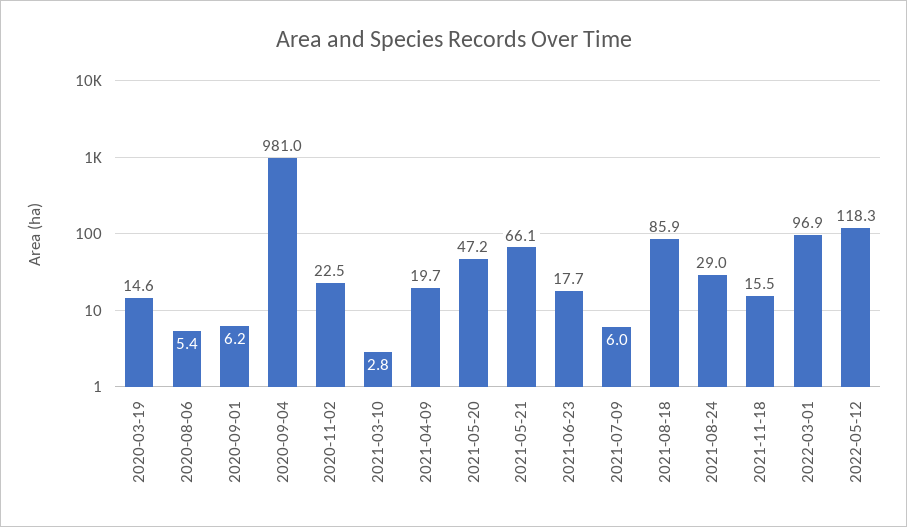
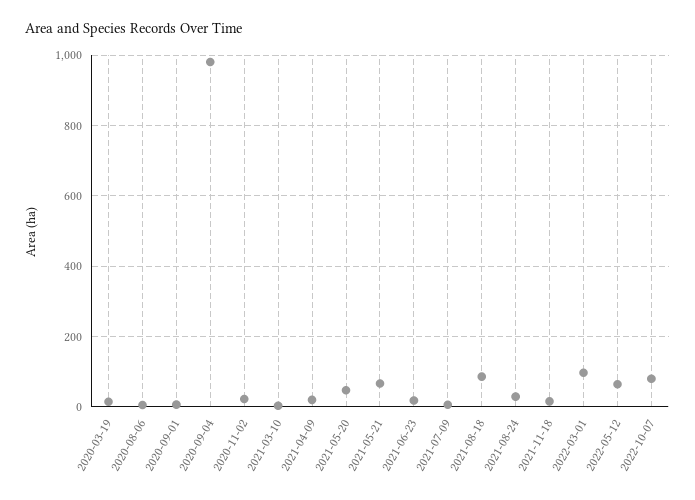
2022-05-12: 118.3 -> 60
2022-10-07: none -> 80

